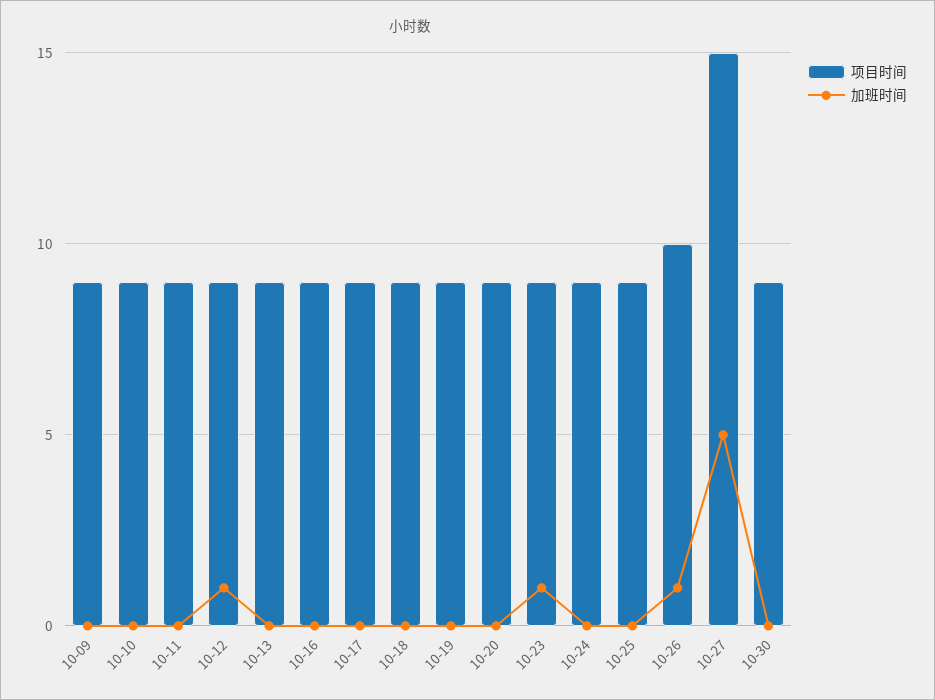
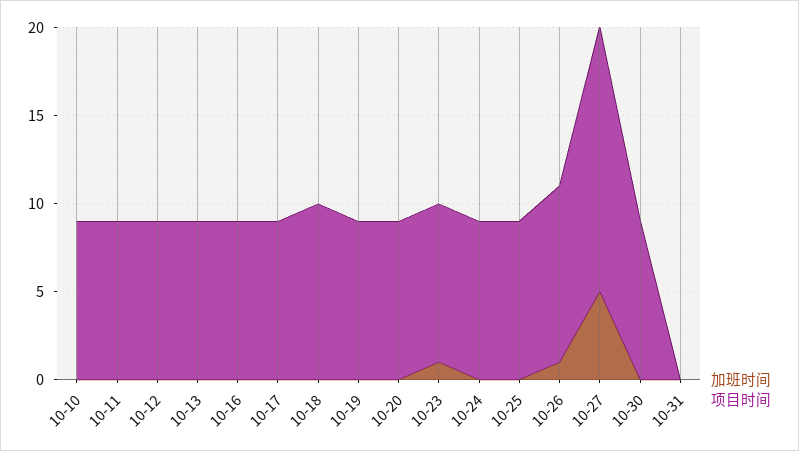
项目时间, 10-09: 9 -> none
加班时间, 10-09: 0 -> none
加班时间, 10-12: 1 -> 0
项目时间, 10-18: 9 -> 10
加班时间, 10-31: none -> 0
项目时间, 10-31: none -> 0

